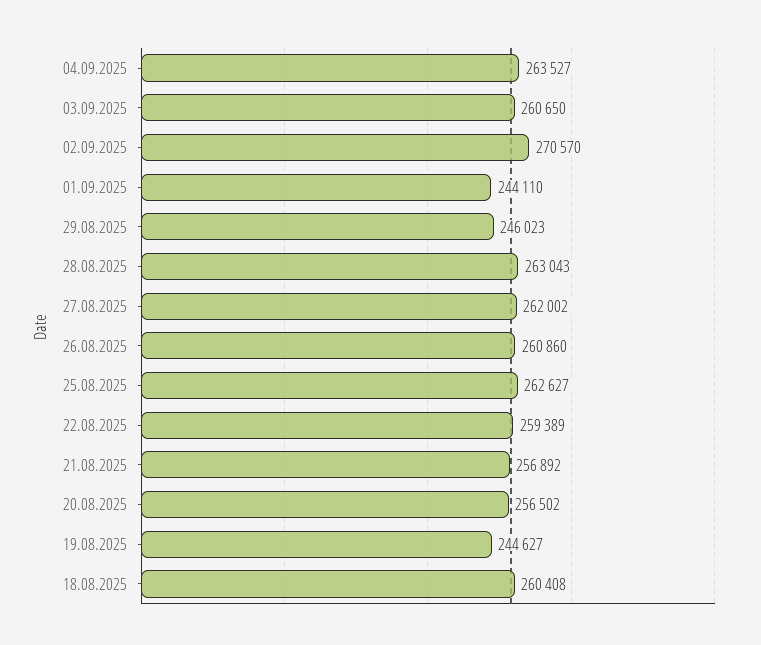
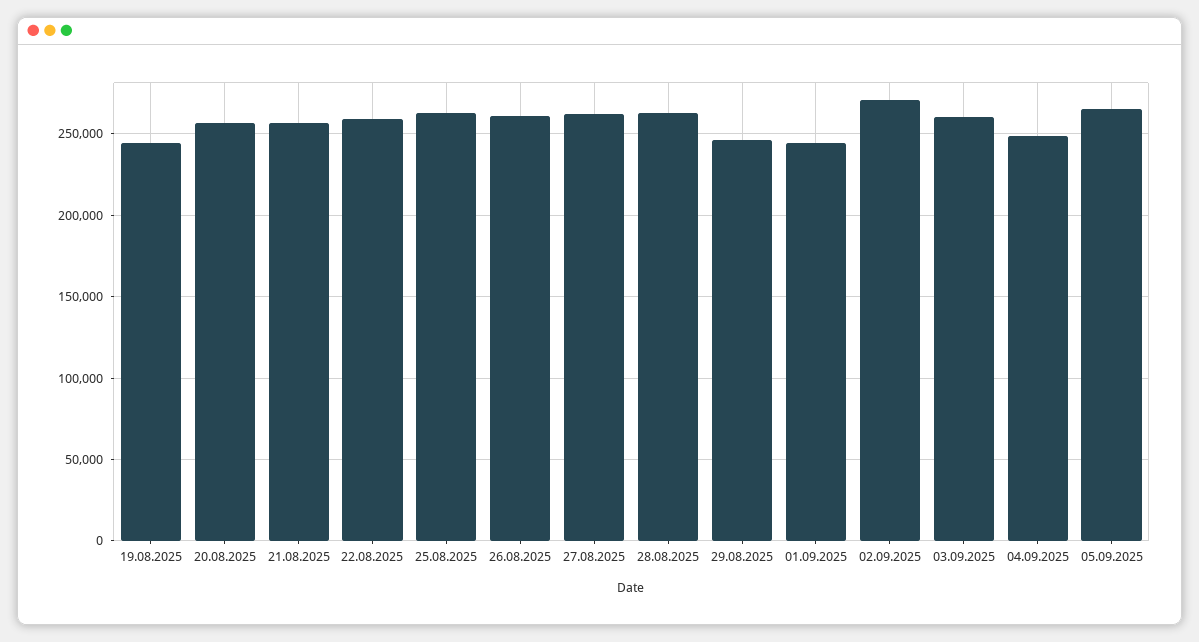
04.09.2025: 263527 -> 250000
18.08.2025: 260408 -> none
05.09.2025: none -> 265000

